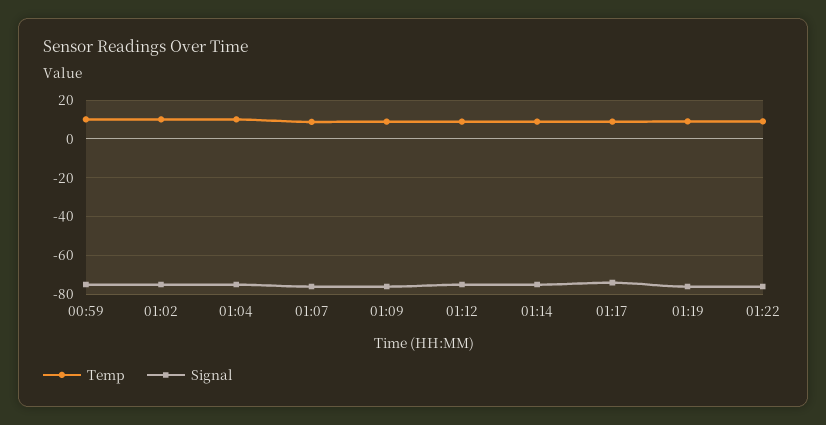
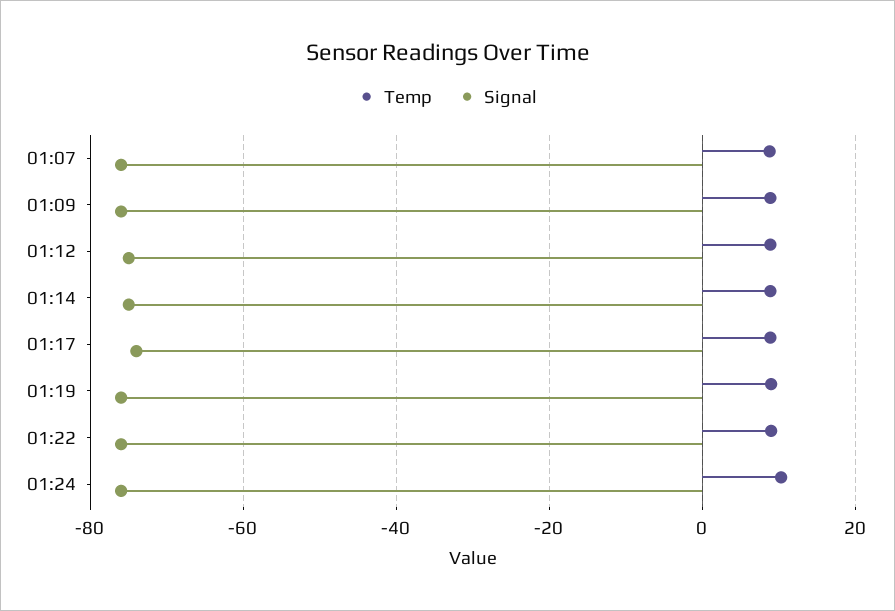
Temp, 00:59: 10 -> none
Signal, 00:59: -75 -> none
Temp, 01:02: 10 -> none
Signal, 01:02: -75 -> none
Temp, 01:04: 10 -> none
Signal, 01:04: -75 -> none
Temp, 01:24: none -> 10
Signal, 01:24: none -> -76

